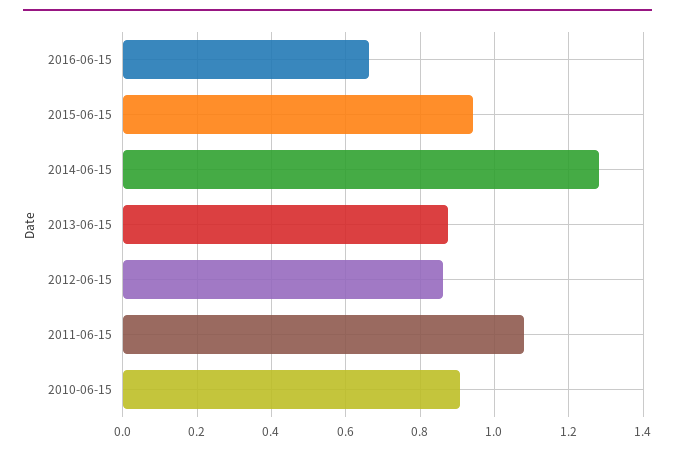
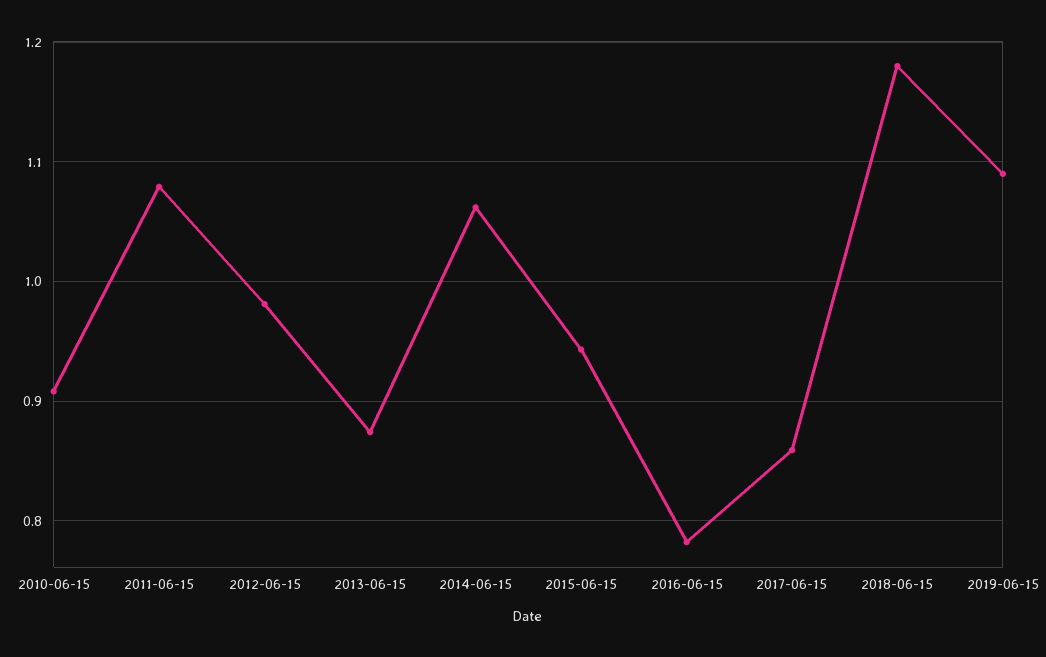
2016-06-15: 0.66 -> 0.78
2014-06-15: 1.28 -> 1.06
2012-06-15: 0.86 -> 0.98
2017-06-15: none -> 0.86
2018-06-15: none -> 1.18
2019-06-15: none -> 1.09

